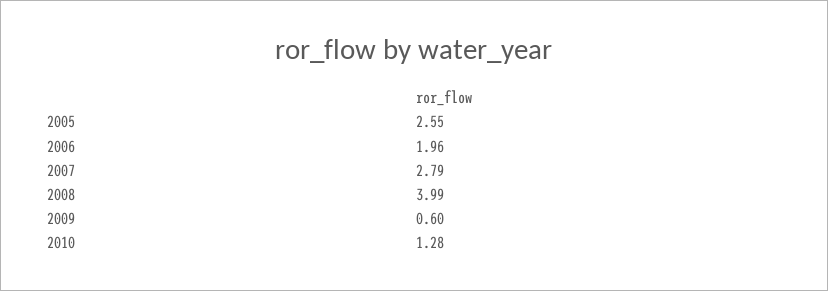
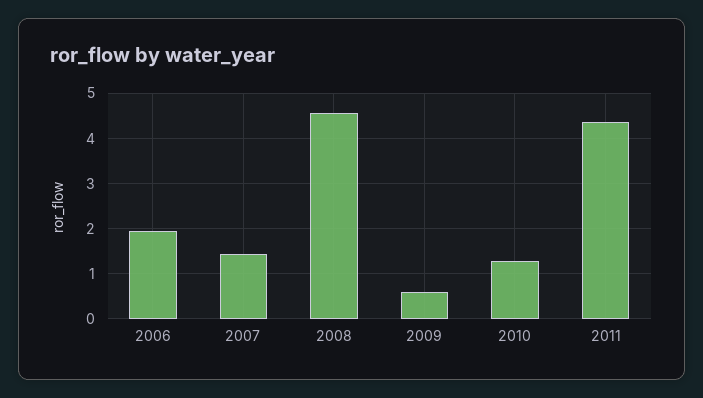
2005: 2.55 -> none
2007: 2.79 -> 1.4
2008: 3.99 -> 4.6
2011: none -> 4.4

